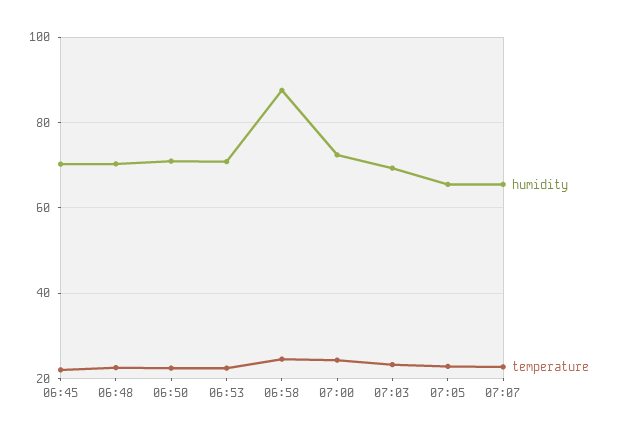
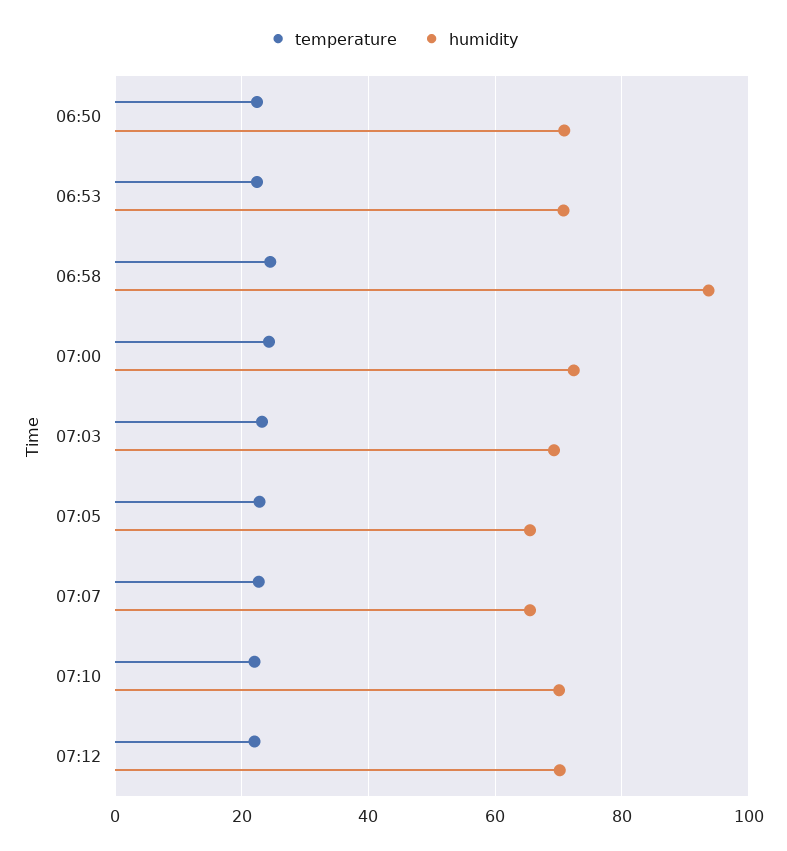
humidity, 06:45: 70 -> none
temperature, 06:45: 22 -> none
humidity, 06:48: 70 -> none
temperature, 06:48: 22 -> none
humidity, 06:58: 88 -> 94
temperature, 07:10: none -> 22
humidity, 07:10: none -> 70
temperature, 07:12: none -> 22
humidity, 07:12: none -> 70

